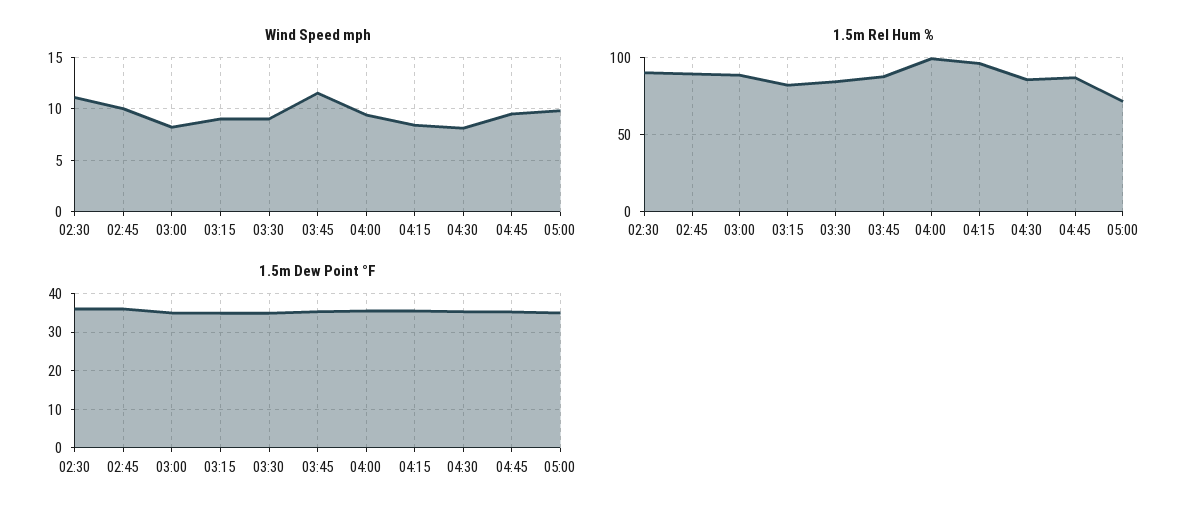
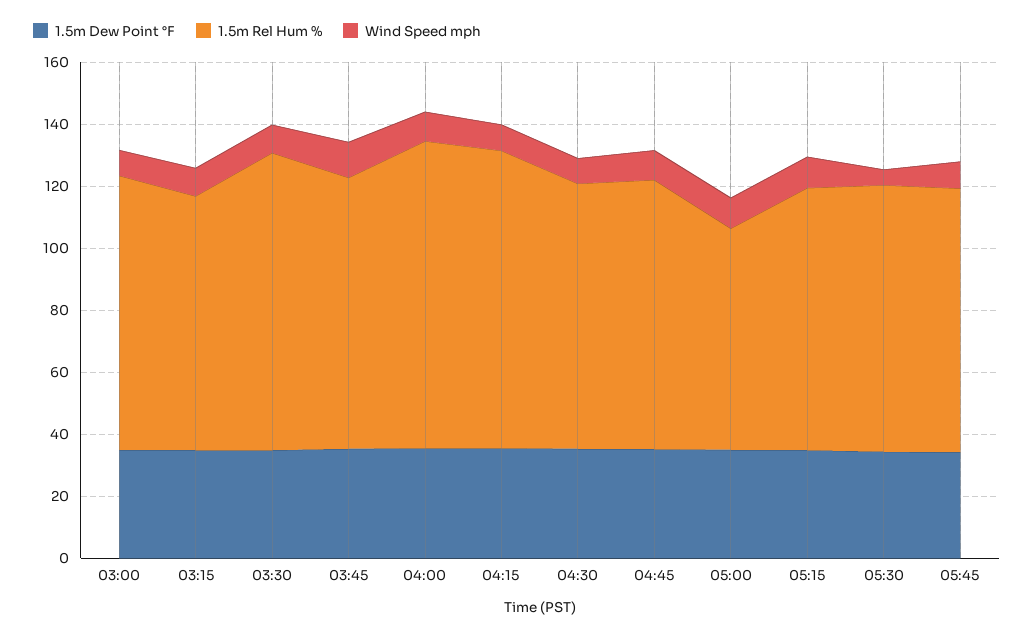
Wind Speed mph, 02:30: 11 -> none
Wind Speed mph, 02:45: 10 -> none
1.5m Rel Hum %, 02:30: 90 -> none
1.5m Rel Hum %, 02:45: 90 -> none
1.5m Rel Hum %, 03:30: 85 -> 95
1.5m Dew Point °F, 02:30: 36 -> none
1.5m Dew Point °F, 02:45: 36 -> none
1.5m Dew Point °F, 05:15: none -> 35
1.5m Rel Hum %, 05:15: none -> 85
Wind Speed mph, 05:15: none -> 10
1.5m Dew Point °F, 05:30: none -> 35
1.5m Rel Hum %, 05:30: none -> 85
Wind Speed mph, 05:30: none -> 5
1.5m Dew Point °F, 05:45: none -> 35
1.5m Rel Hum %, 05:45: none -> 85
Wind Speed mph, 05:45: none -> 10

